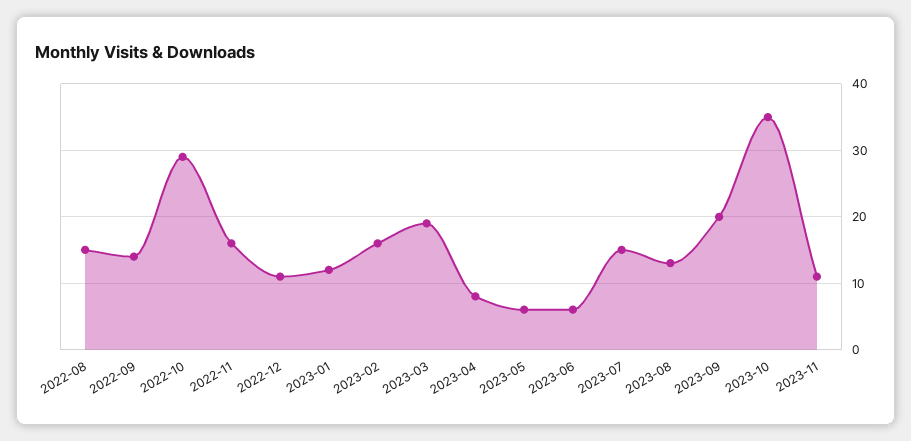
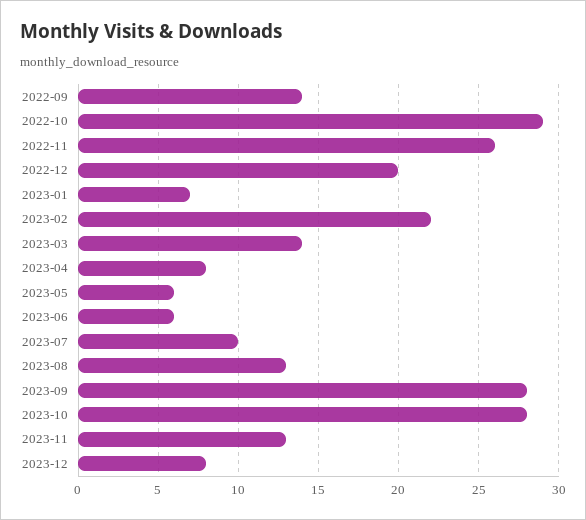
2022-08: 15 -> none
2022-11: 16 -> 26
2022-12: 11 -> 20
2023-01: 12 -> 7
2023-02: 16 -> 22
2023-03: 19 -> 14
2023-07: 15 -> 10
2023-09: 20 -> 28
2023-10: 35 -> 28
2023-11: 11 -> 13
2023-12: none -> 8

